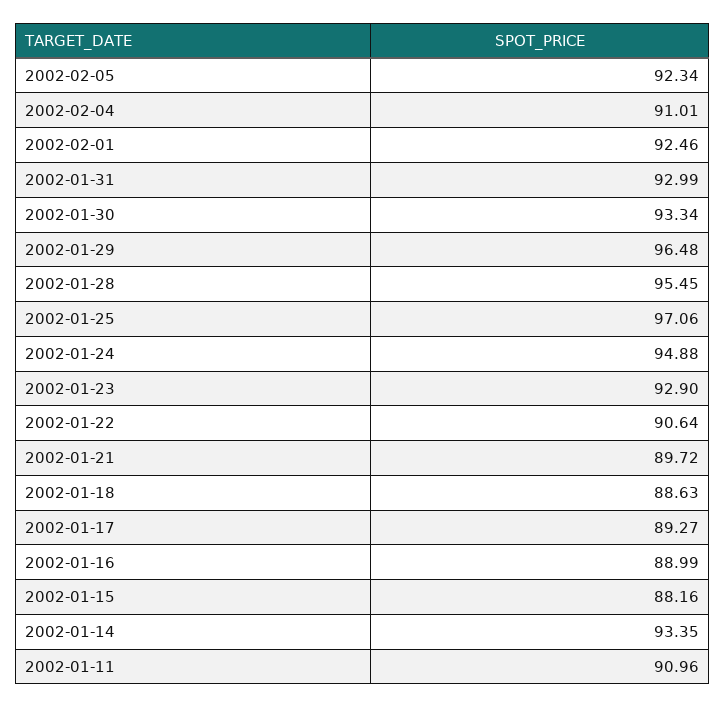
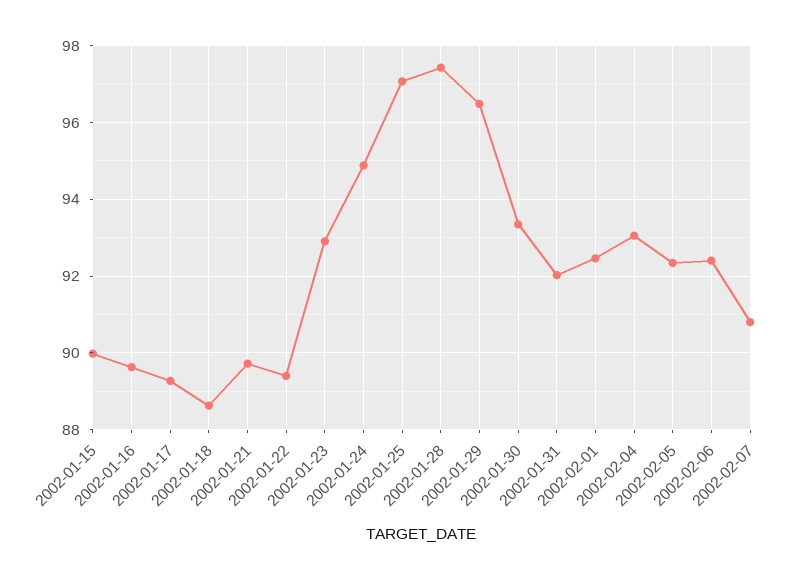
2002-02-04: 91.01 -> 93
2002-01-31: 92.99 -> 92
2002-01-28: 95.45 -> 97.4
2002-01-22: 90.64 -> 89.4
2002-01-16: 88.99 -> 89.6
2002-01-15: 88.16 -> 90
2002-01-14: 93.35 -> none
2002-01-11: 90.96 -> none
2002-02-06: none -> 92.4
2002-02-07: none -> 90.8

